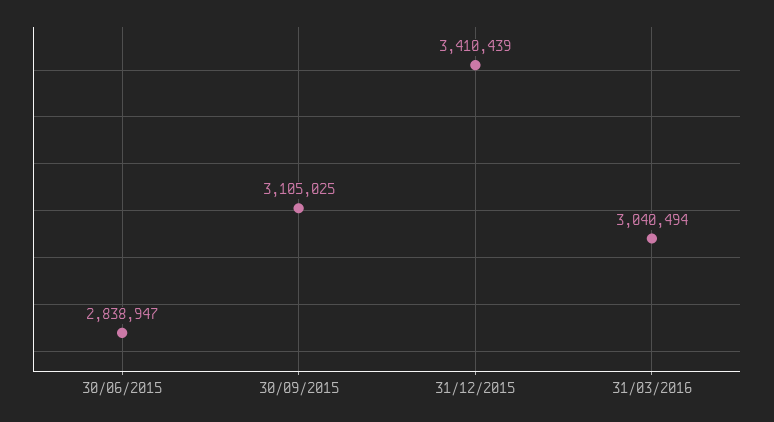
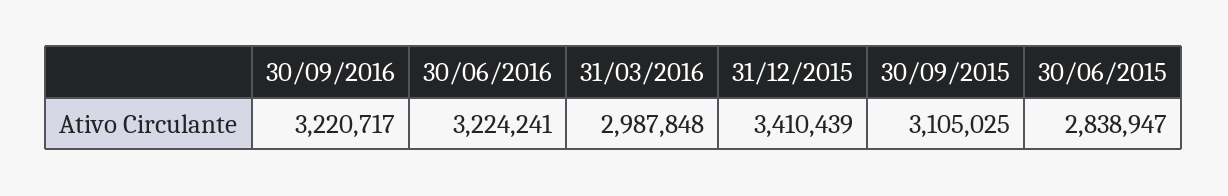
31/03/2016: 3040494 -> 2987848
30/09/2016: none -> 3220717
30/06/2016: none -> 3224241

